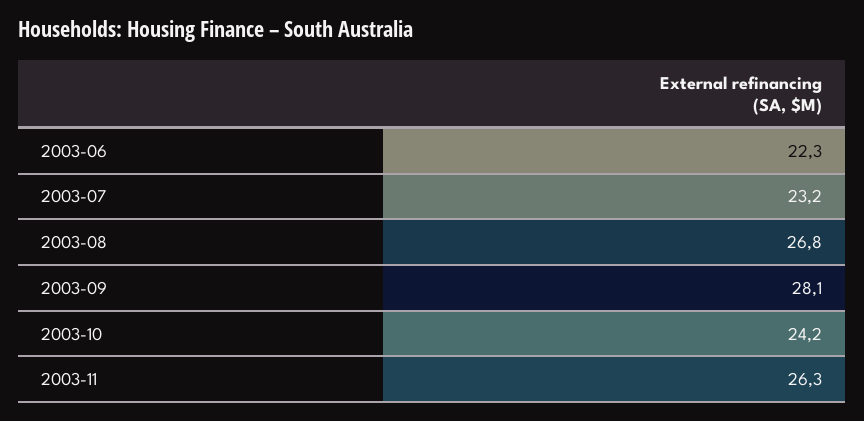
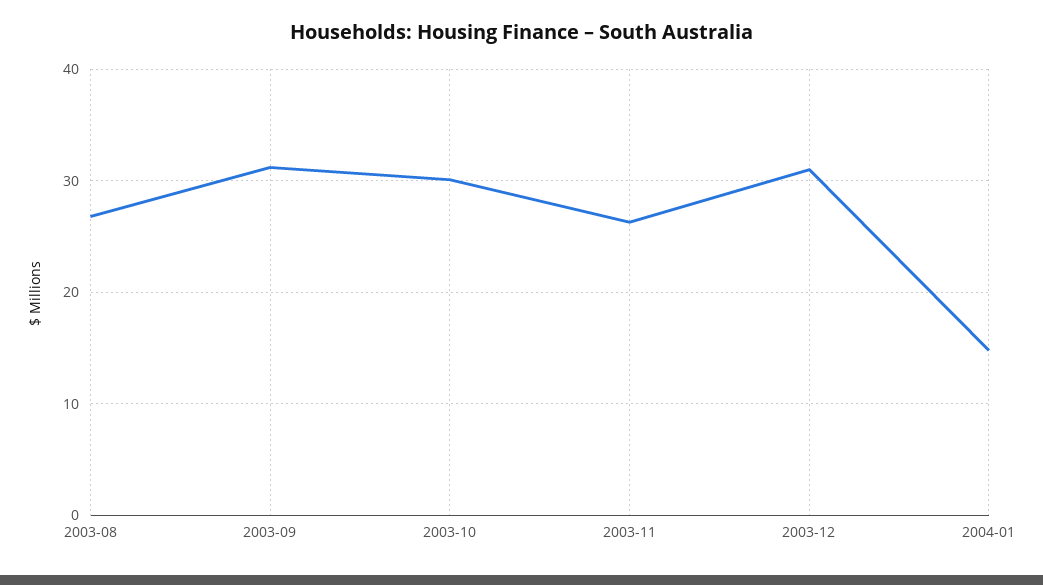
2003-06: 22.3 -> none
2003-07: 23.2 -> none
2003-09: 28.1 -> 31
2003-10: 24.2 -> 30
2003-12: none -> 31
2004-01: none -> 15

